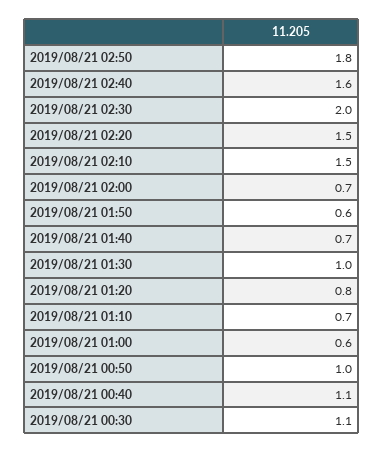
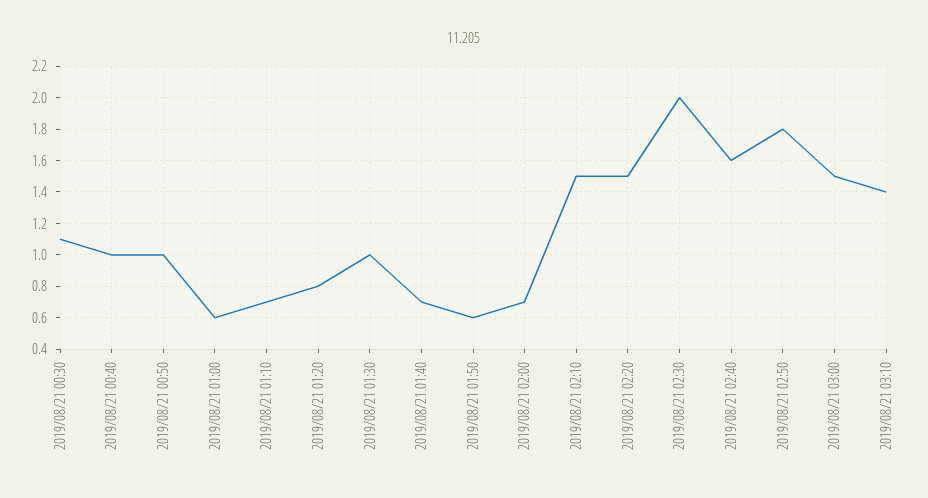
2019/08/21 00:40: 1.1 -> 1
2019/08/21 03:00: none -> 1.5
2019/08/21 03:10: none -> 1.4

